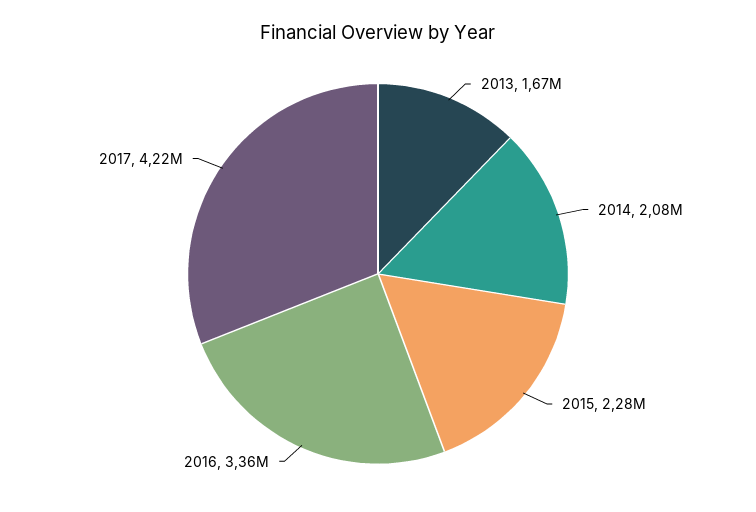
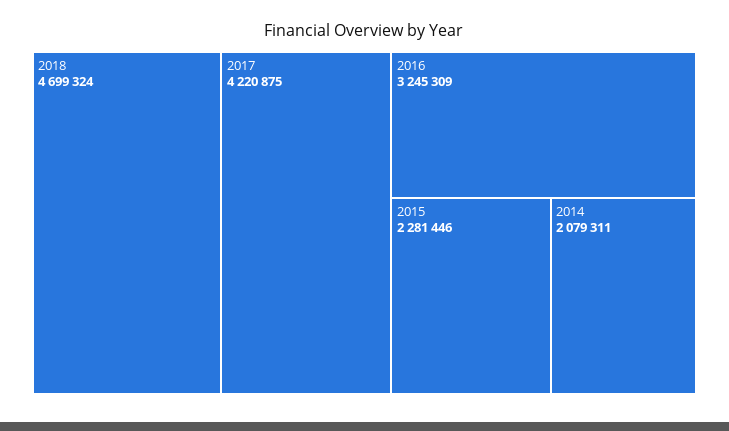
2013: 1670000 -> none
2016: 3360000 -> 3245309
2018: none -> 4699324

